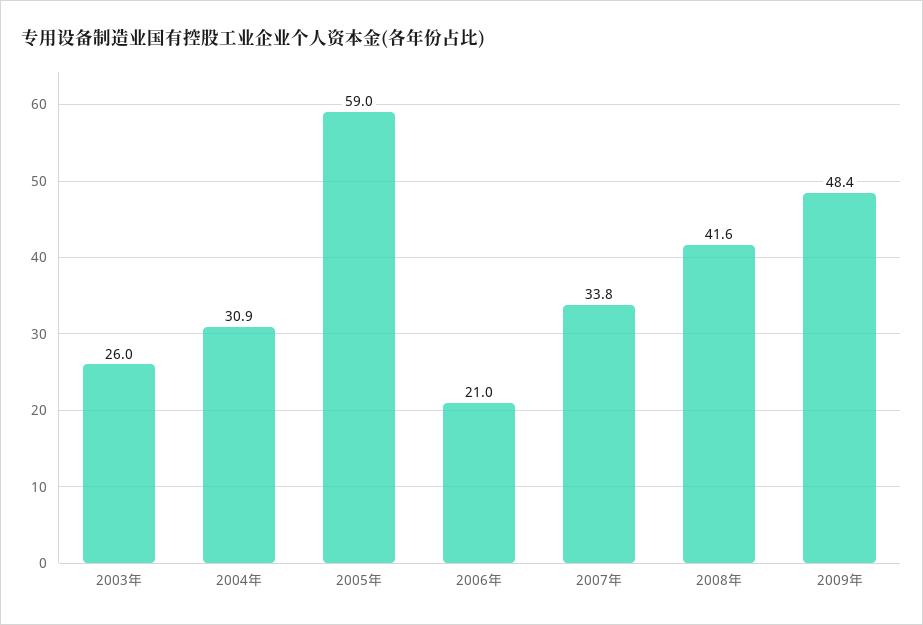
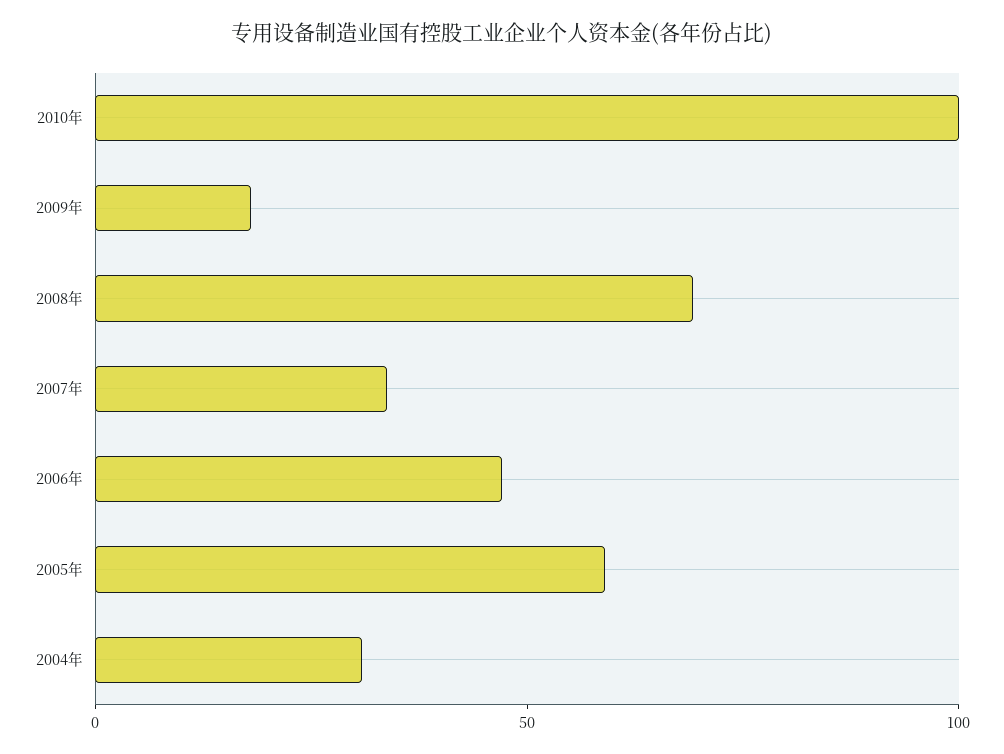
2003年: 26 -> none
2006年: 21 -> 50
2008年: 41.6 -> 70
2009年: 48.4 -> 20
2010年: none -> 100

